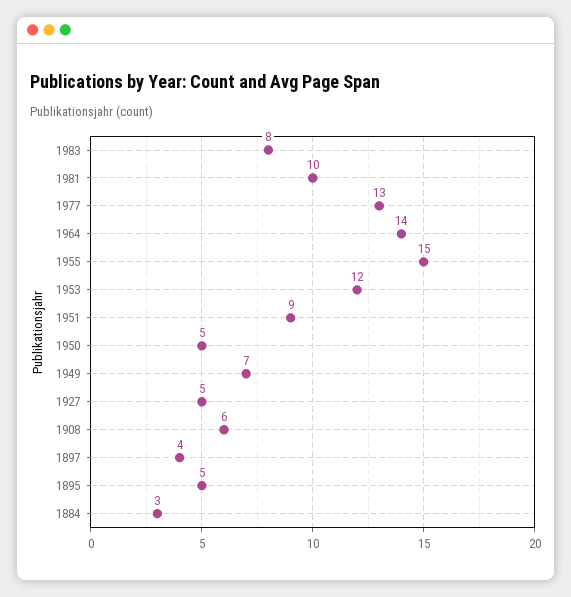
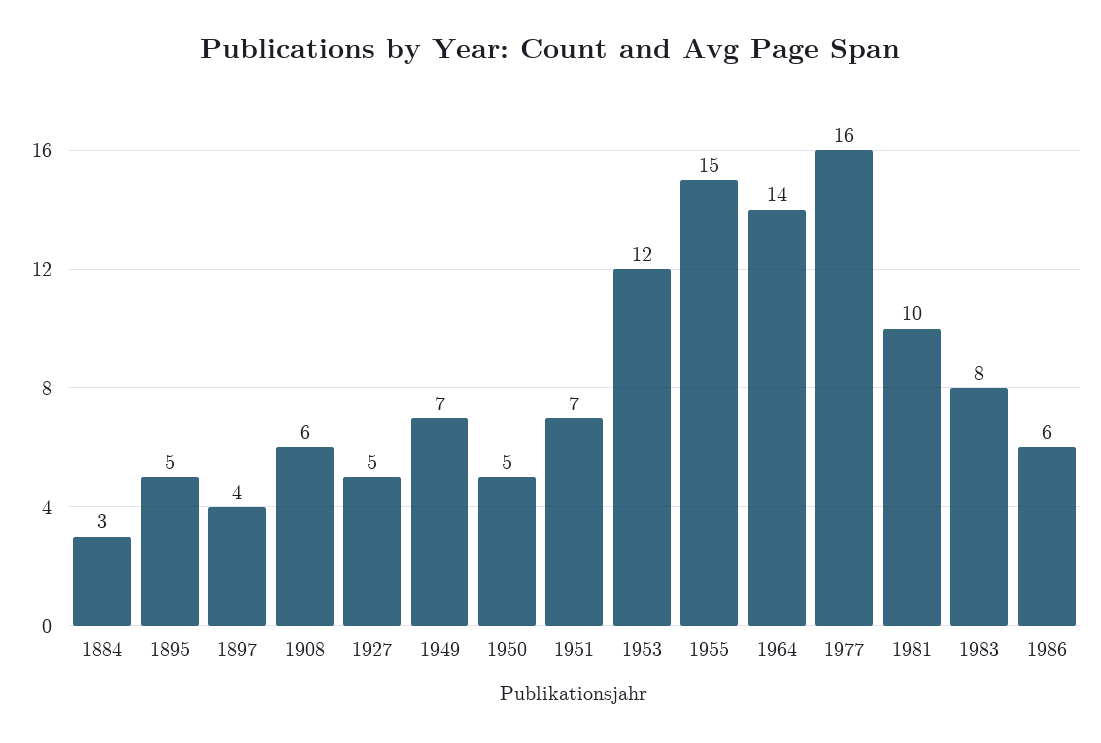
1977: 13 -> 16
1951: 9 -> 7
1986: none -> 6

